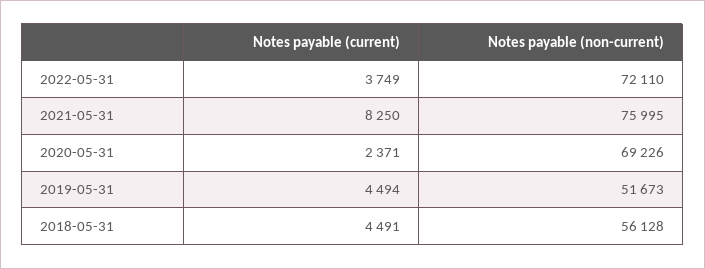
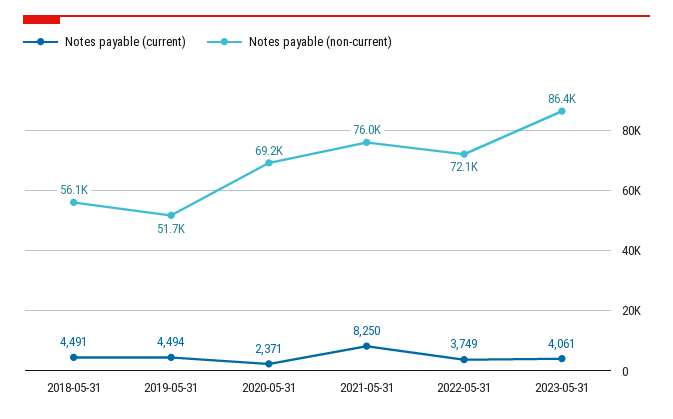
Notes payable (current), 2023-05-31: none -> 4061
Notes payable (non-current), 2023-05-31: none -> 86400

